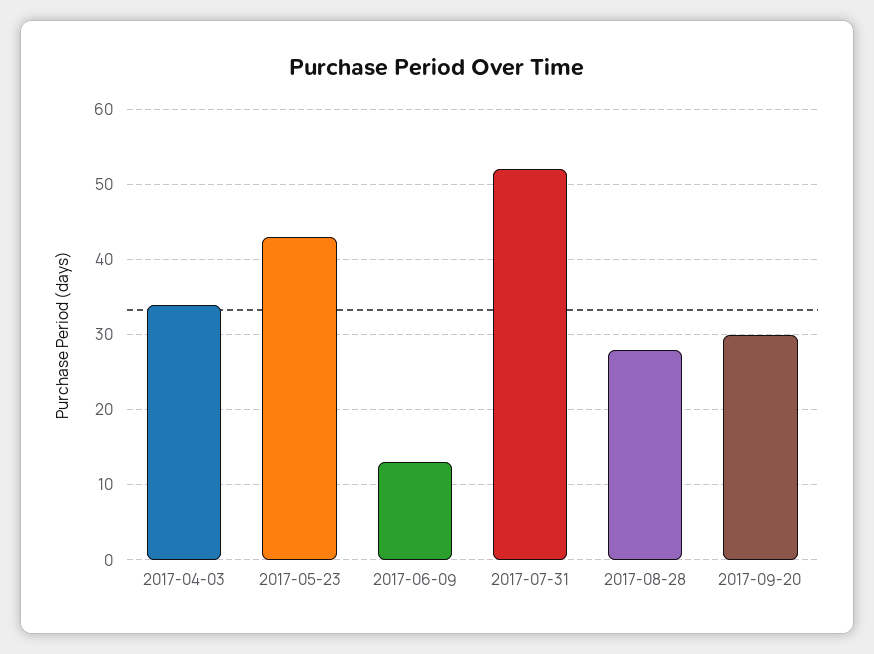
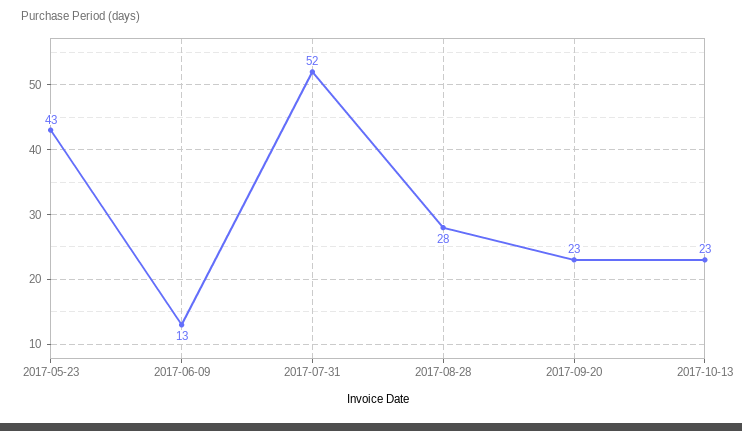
2017-04-03: 34 -> none
2017-09-20: 30 -> 23
2017-10-13: none -> 23

